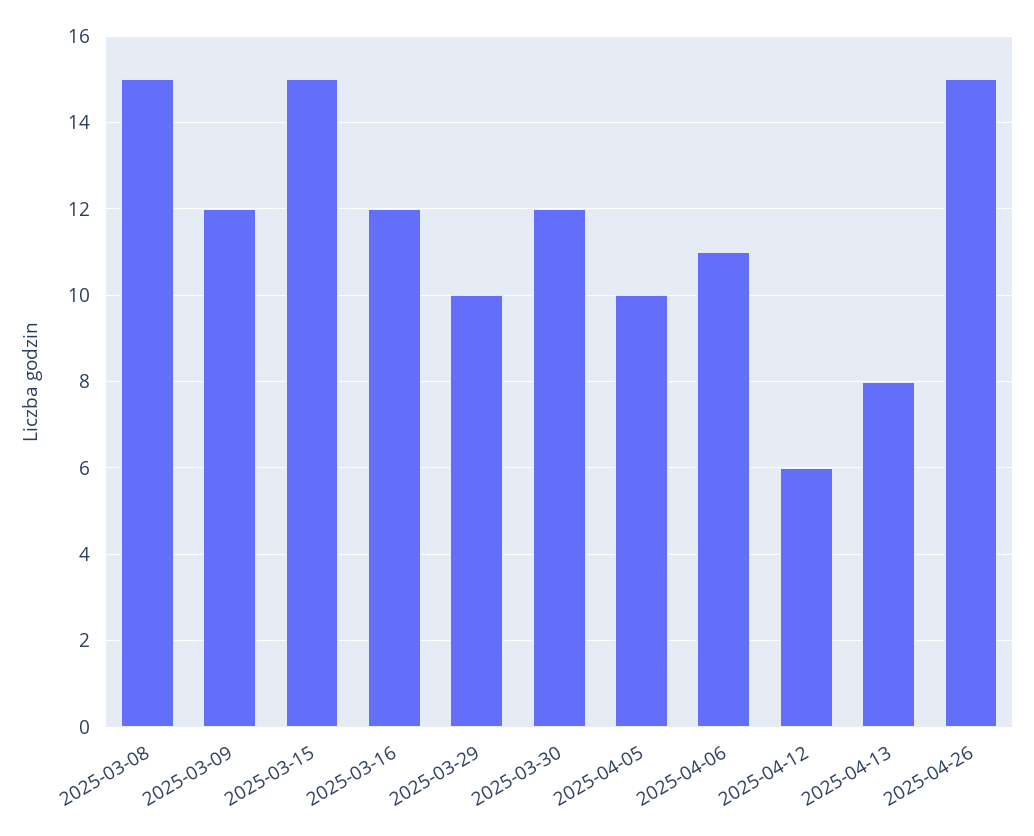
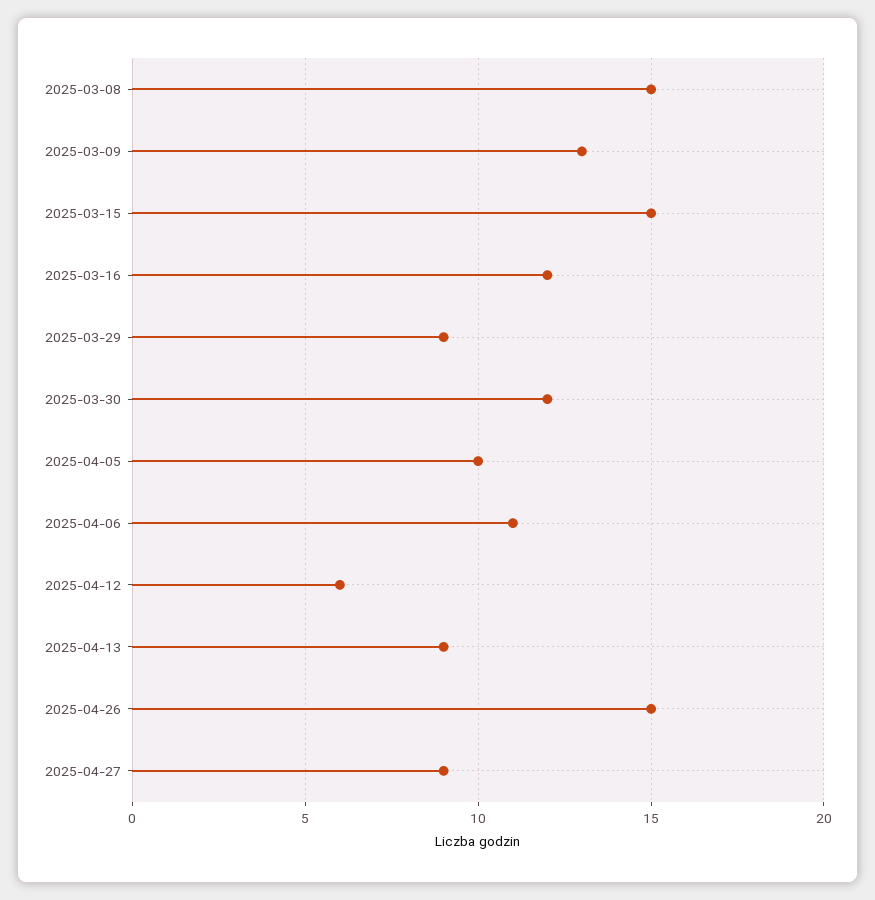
2025-03-09: 12 -> 13
2025-03-29: 10 -> 9
2025-04-13: 8 -> 9
2025-04-27: none -> 9

